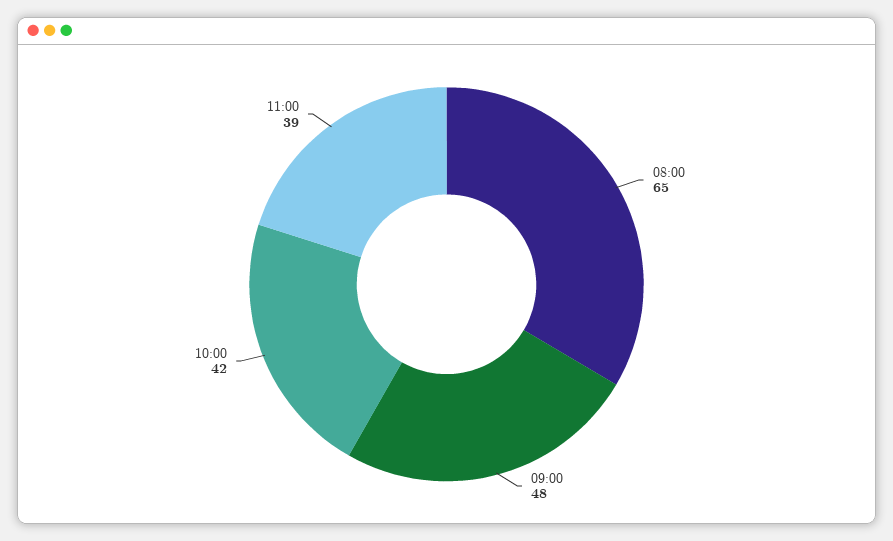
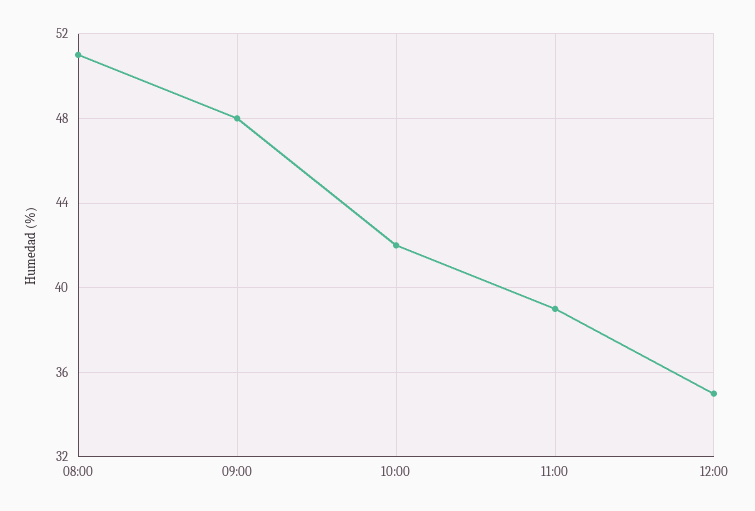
08:00: 65 -> 51
12:00: none -> 35

